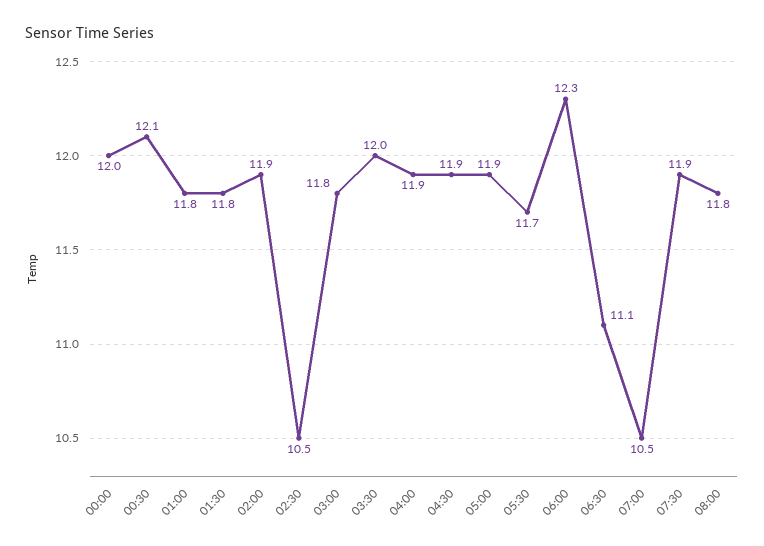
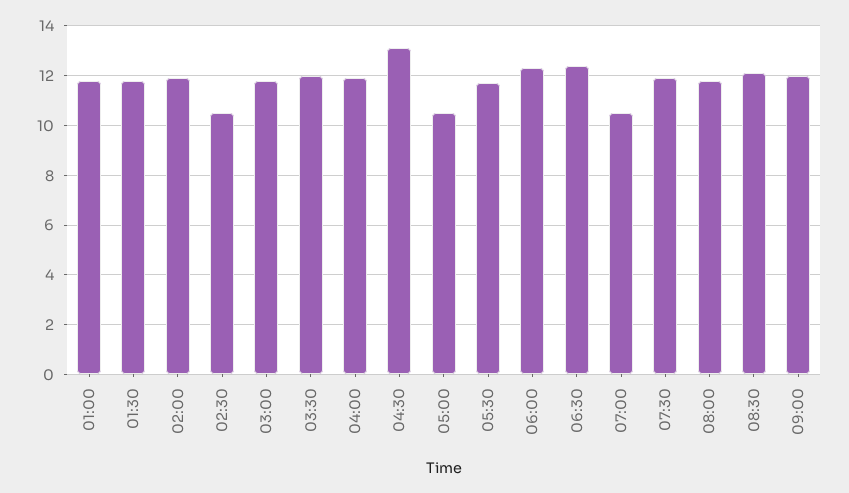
00:00: 12 -> none
00:30: 12.1 -> none
04:30: 11.9 -> 13
05:00: 11.9 -> 10.5
06:30: 11.1 -> 12.5
08:30: none -> 12
09:00: none -> 12

